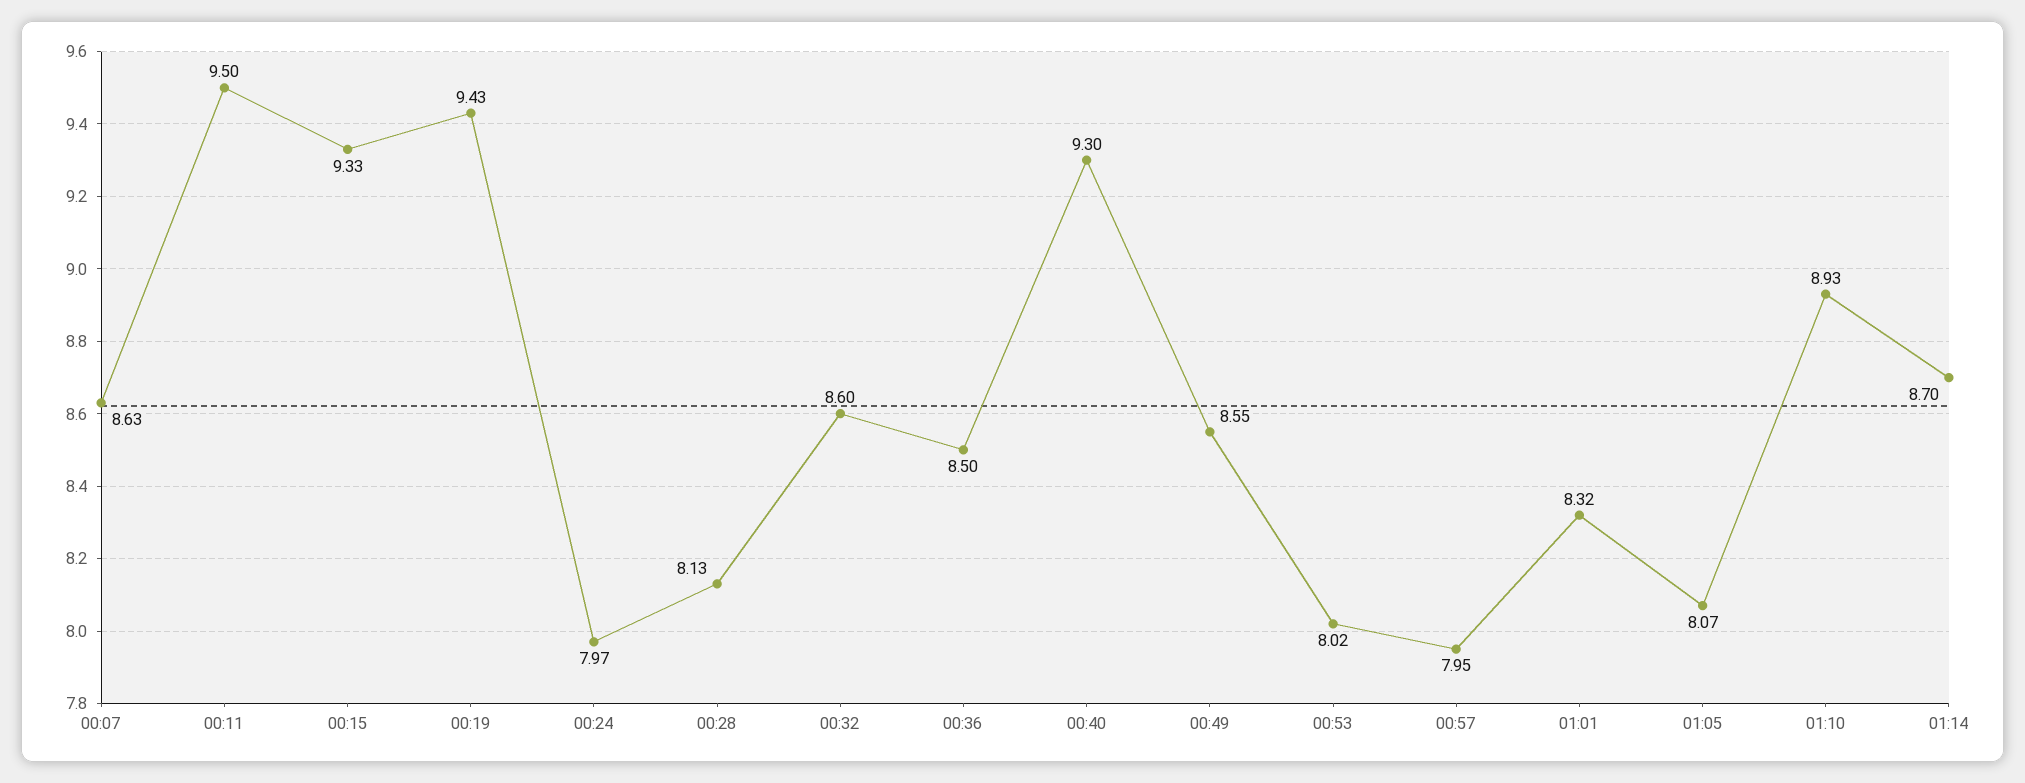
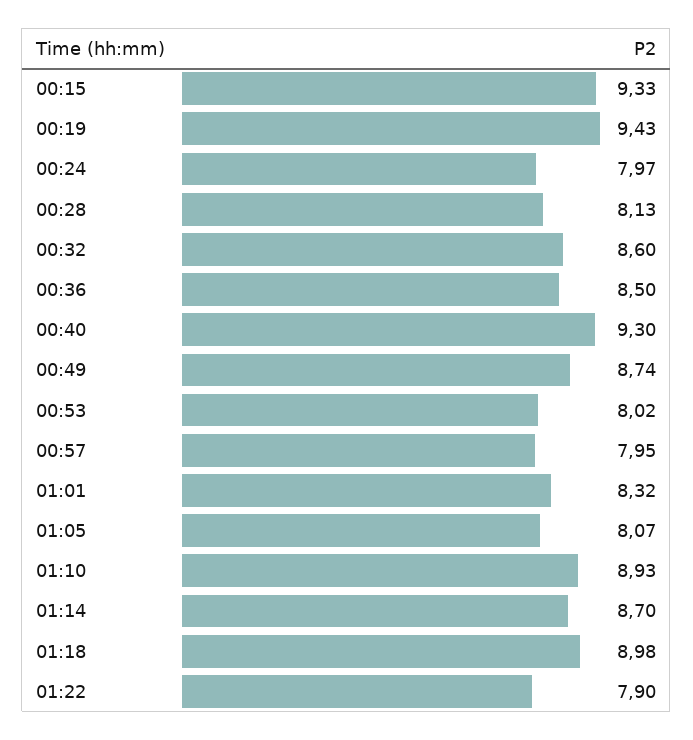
00:07: 8.63 -> none
00:11: 9.5 -> none
00:49: 8.55 -> 8.74
01:18: none -> 8.98
01:22: none -> 7.9

